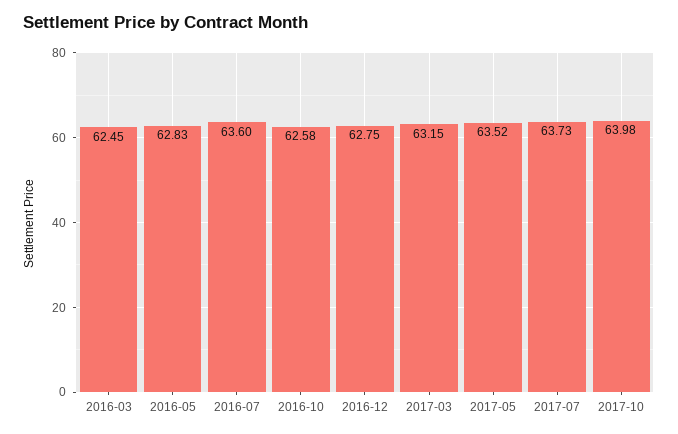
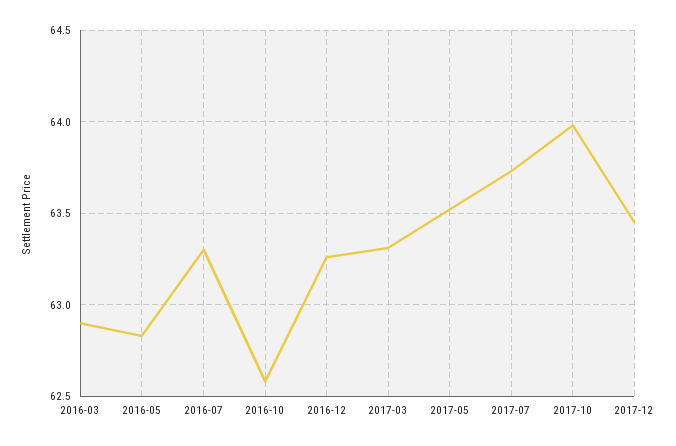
2016-03: 62.45 -> 62.9
2016-07: 63.6 -> 63.3
2016-12: 62.75 -> 63.25
2017-03: 63.15 -> 63.3
2017-12: none -> 63.45

